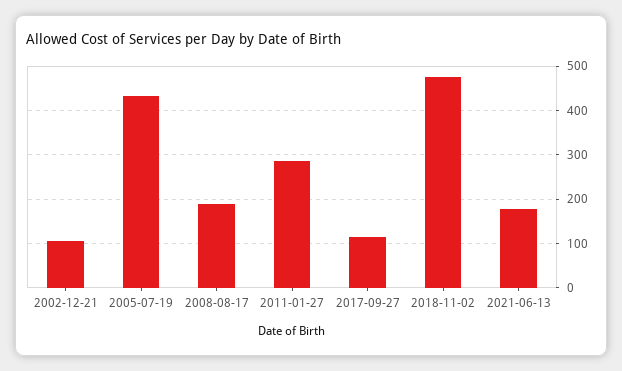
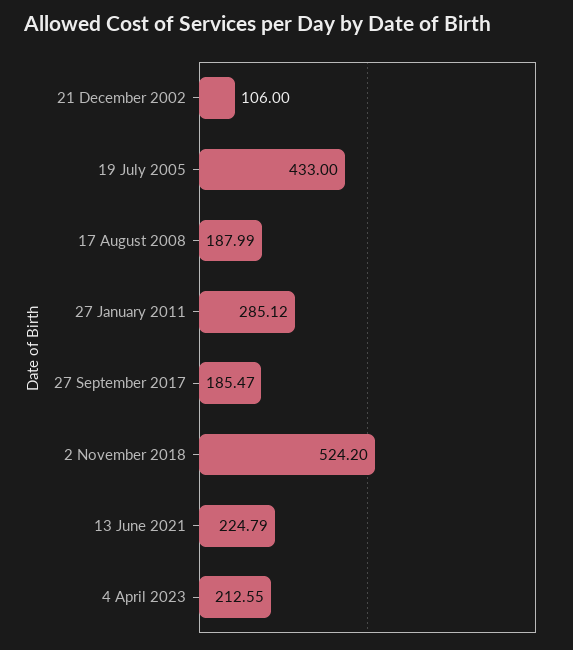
2017-09-27: 120 -> 185.47
2018-11-02: 480 -> 524.2
2021-06-13: 180 -> 224.79
4 April 2023: none -> 212.55

